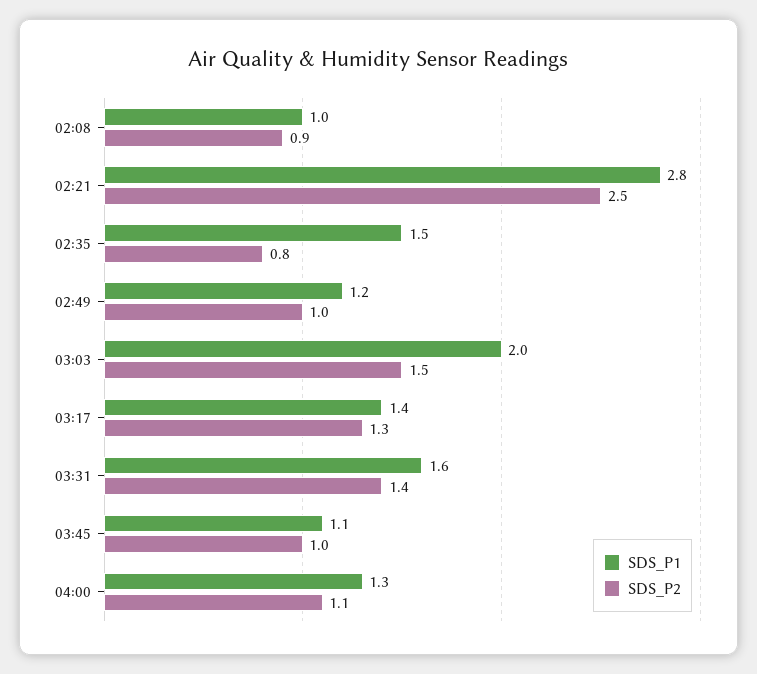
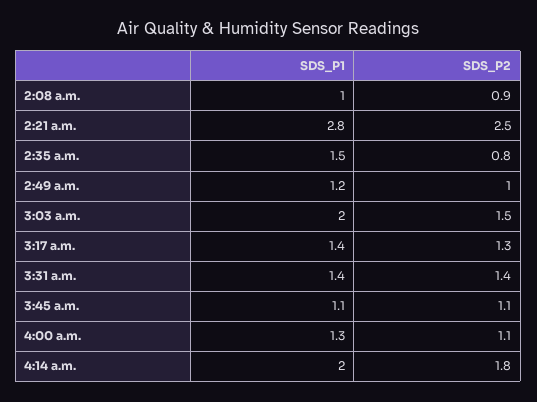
SDS_P1, 03:31: 1.6 -> 1.4
SDS_P2, 03:45: 1 -> 1.1
SDS_P1, 4:14 a.m.: none -> 2
SDS_P2, 4:14 a.m.: none -> 1.8

